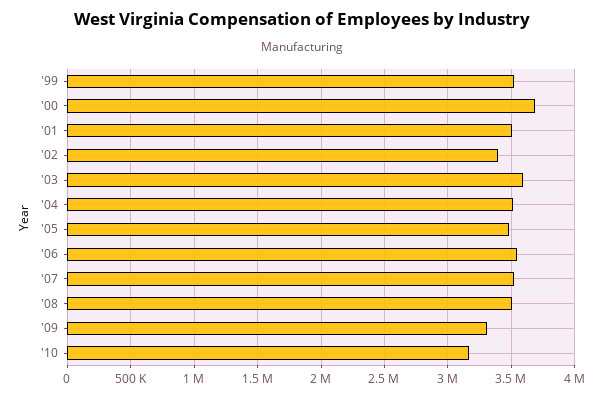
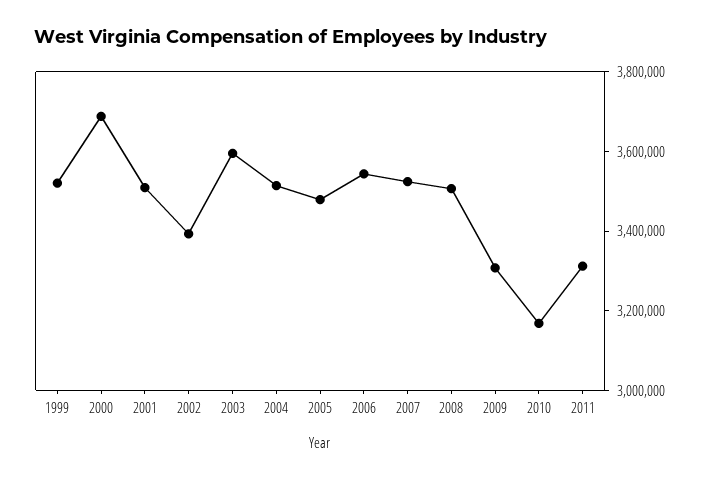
2011: none -> 3300000

